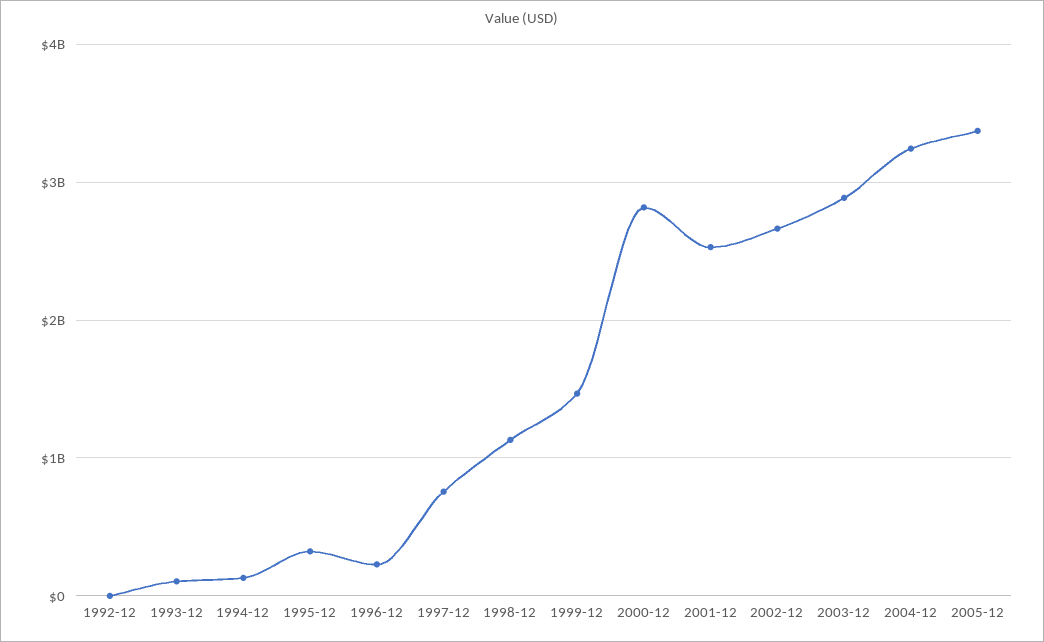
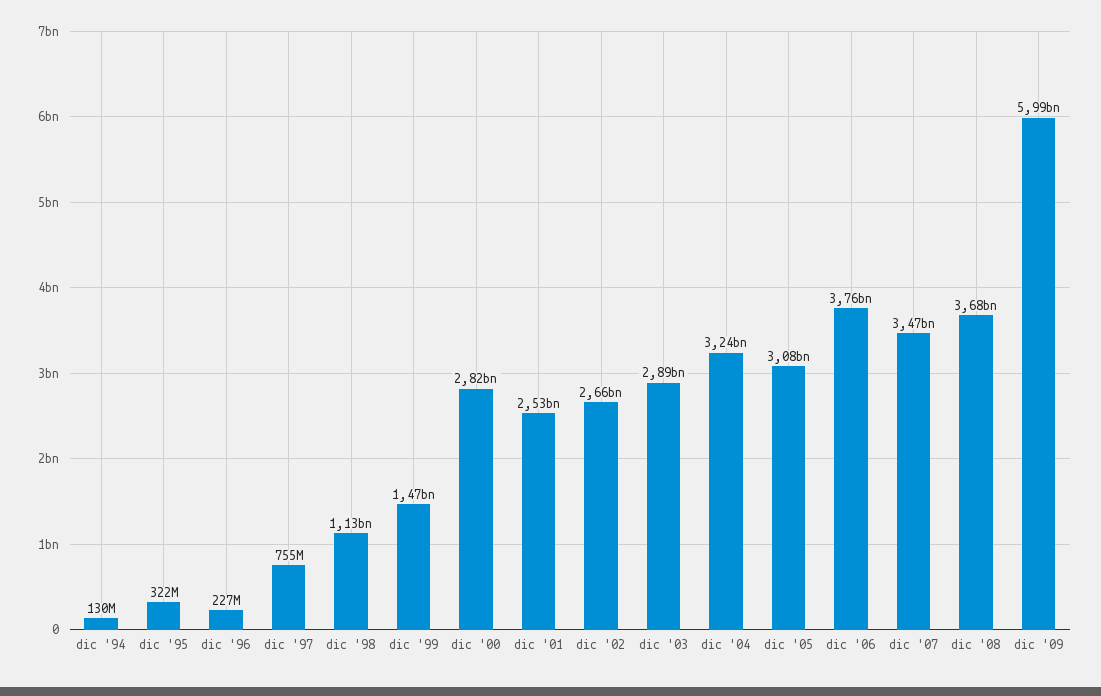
1992-12: 0 -> none
1993-12: 100000000 -> none
2005-12: 3400000000 -> 3080000000
dic '06: none -> 3760000000
dic '07: none -> 3470000000
dic '08: none -> 3680000000
dic '09: none -> 5990000000

